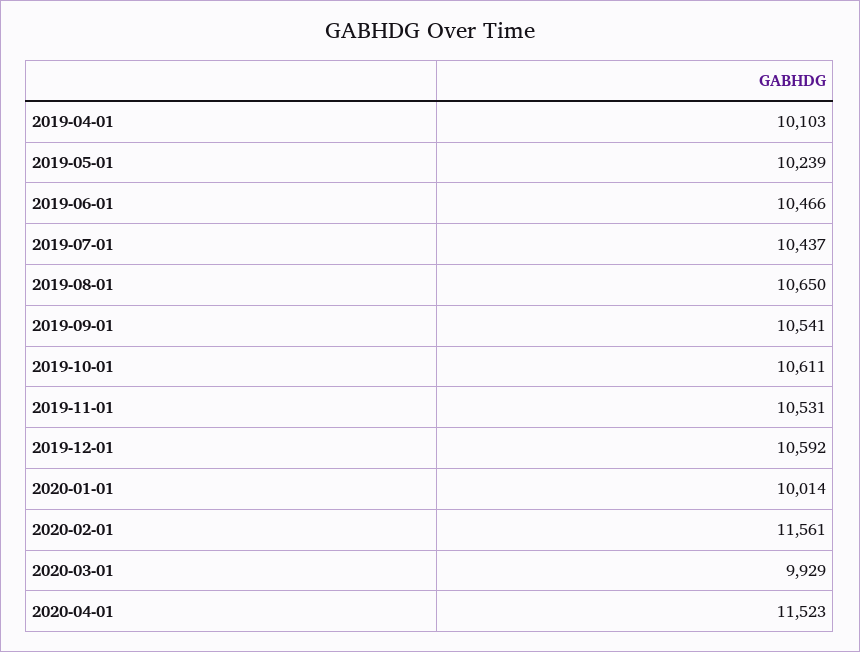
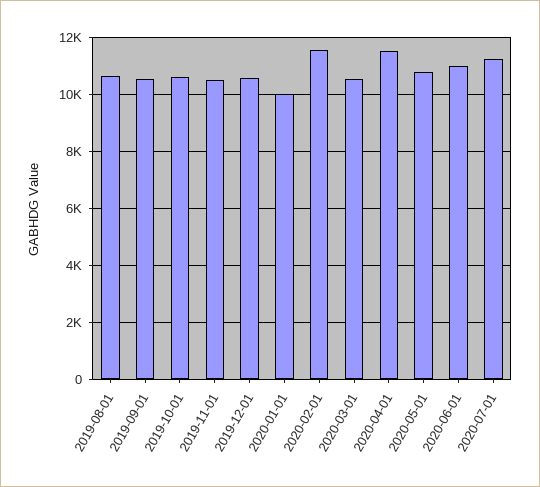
2019-04-01: 10103 -> none
2019-05-01: 10239 -> none
2019-06-01: 10466 -> none
2019-07-01: 10437 -> none
2020-03-01: 9929 -> 10500
2020-05-01: none -> 10750
2020-06-01: none -> 11000
2020-07-01: none -> 11250

